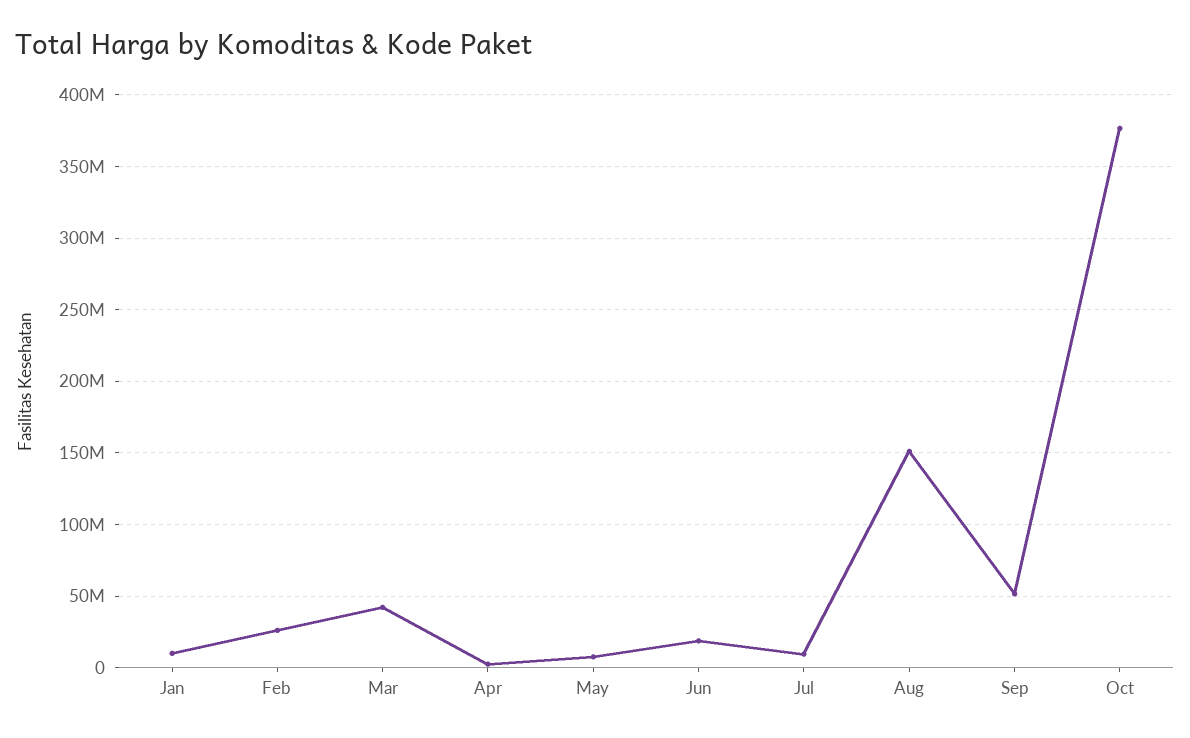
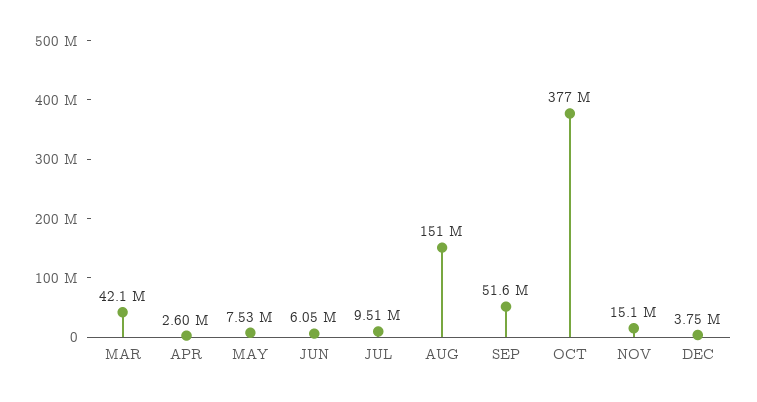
Jan: 10000000 -> none
Feb: 25000000 -> none
Jun: 20000000 -> 6050000
NOV: none -> 15100000
DEC: none -> 3750000

